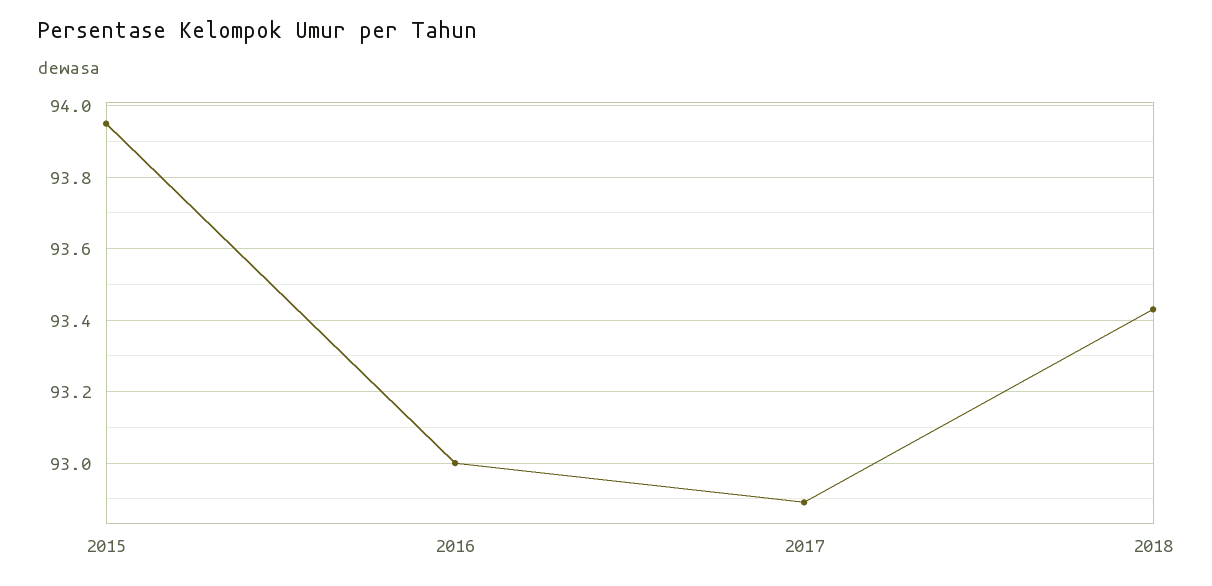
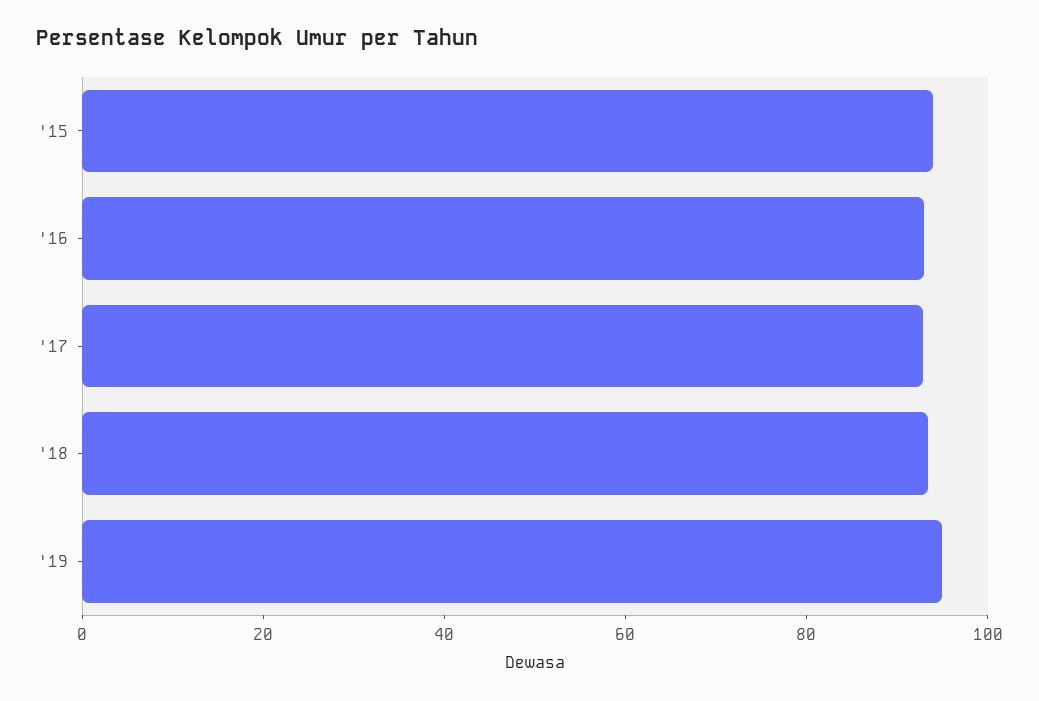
'19: none -> 95

